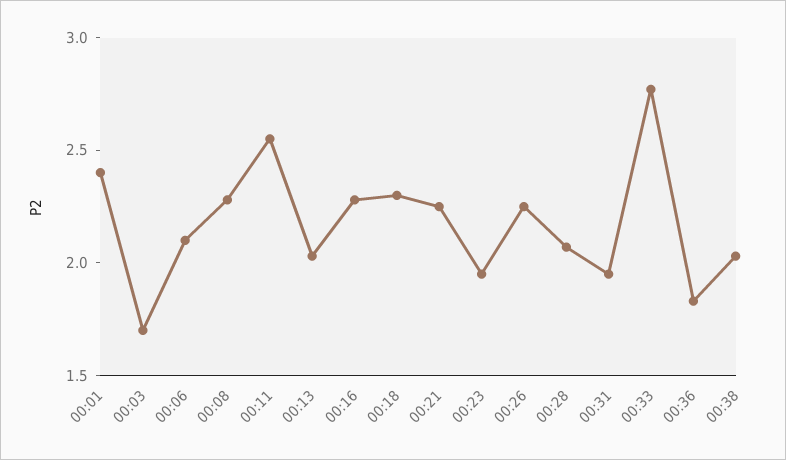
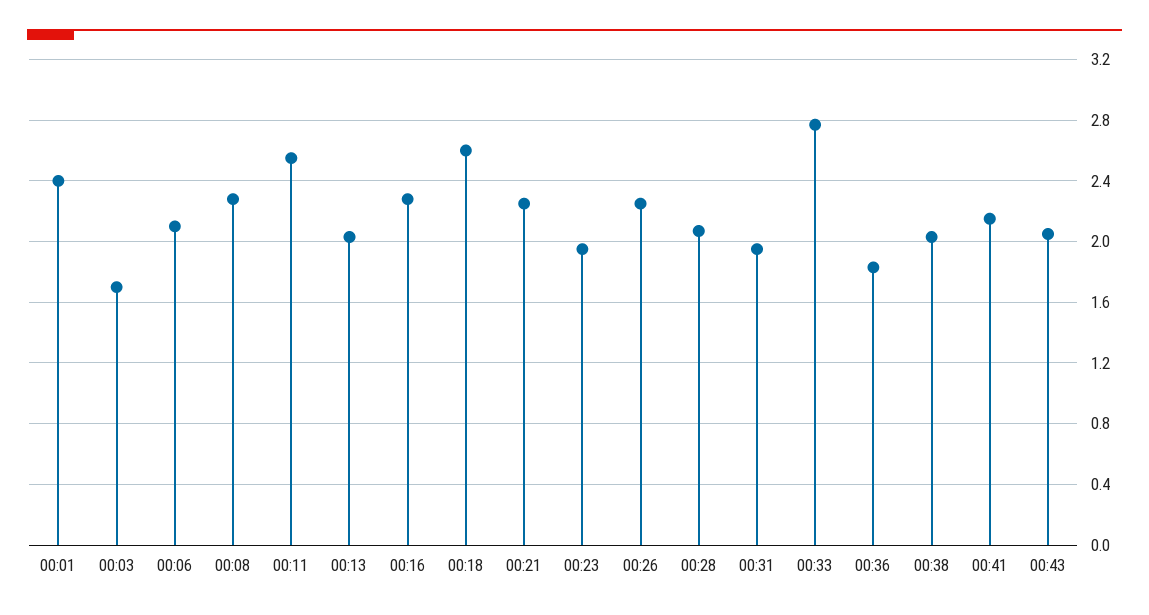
00:18: 2.3 -> 2.6
00:41: none -> 2.15
00:43: none -> 2.05

